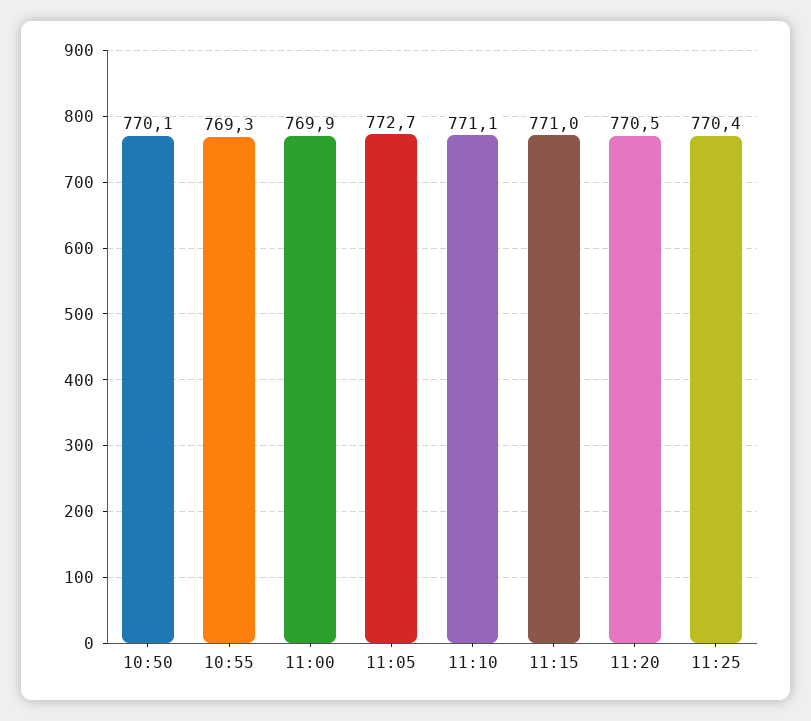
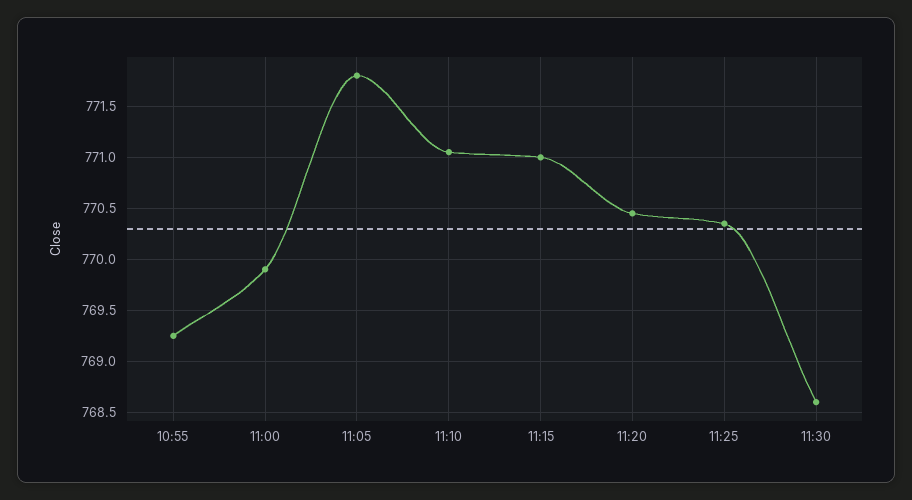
10:50: 770.1 -> none
11:05: 772.7 -> 771.8
11:30: none -> 768.6

